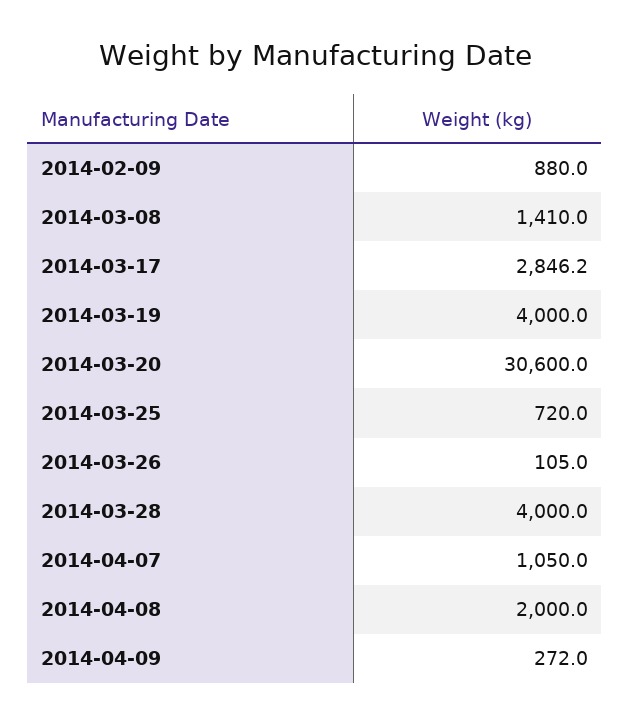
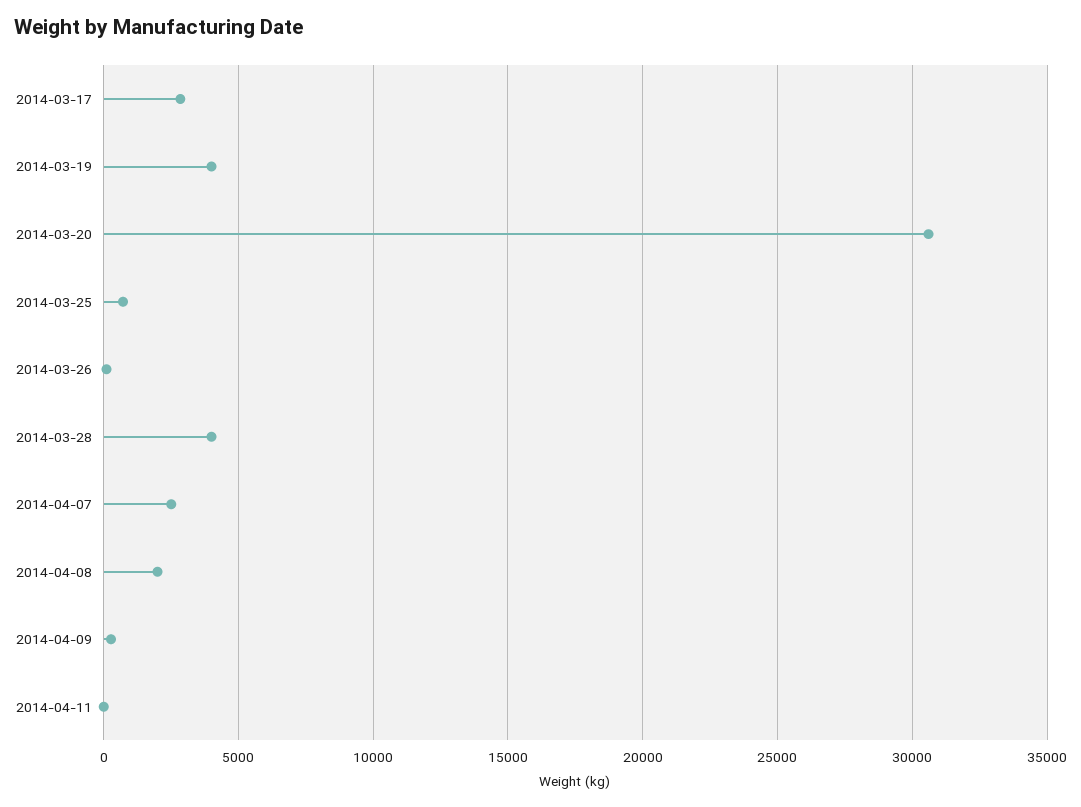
2014-02-09: 880 -> none
2014-03-08: 1410 -> none
2014-04-07: 1050 -> 2500
2014-04-11: none -> 0

